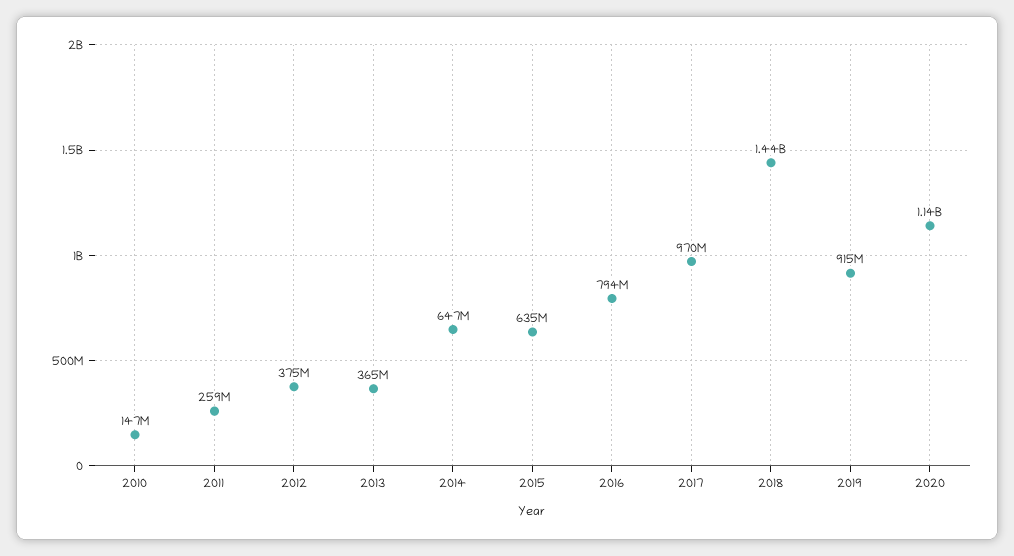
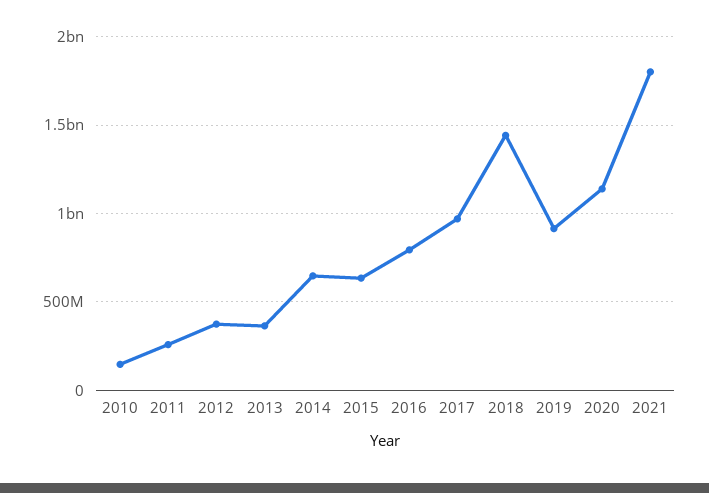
2021: none -> 1800000000

